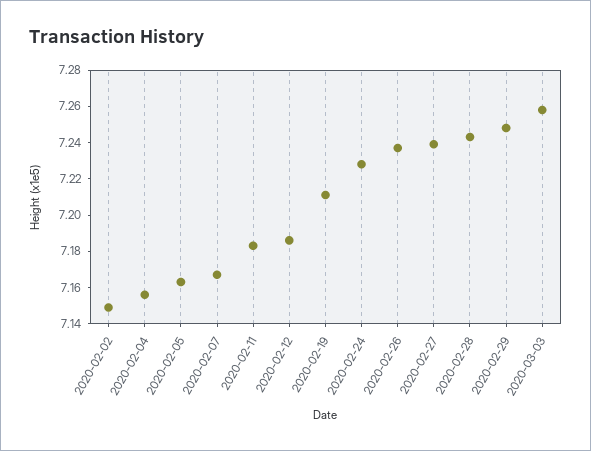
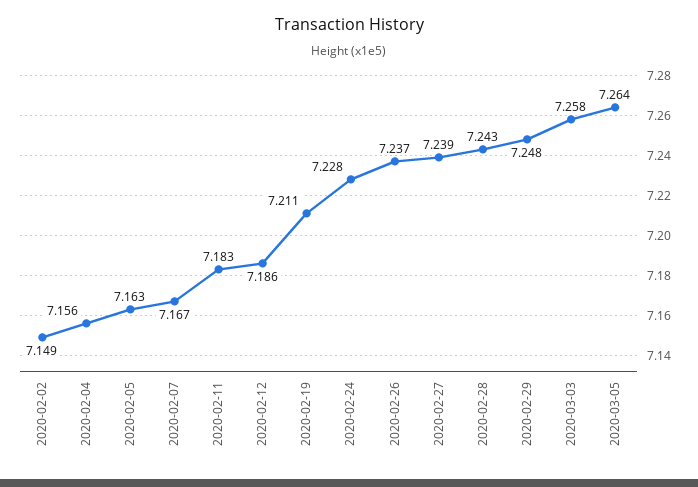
2020-03-05: none -> 7.264

